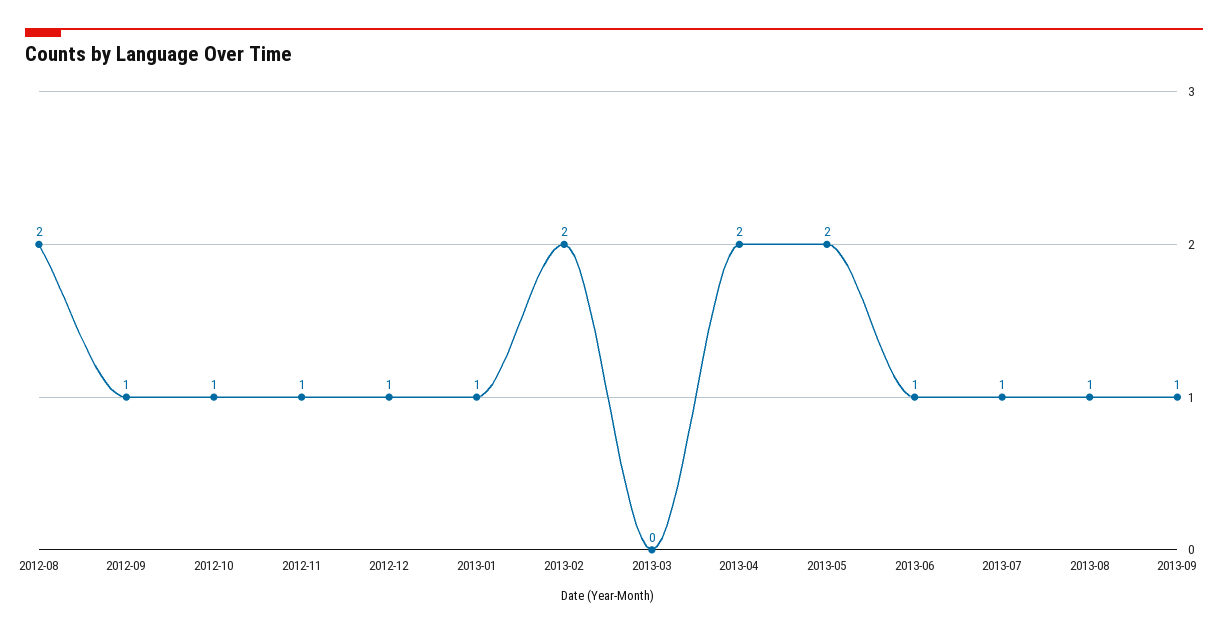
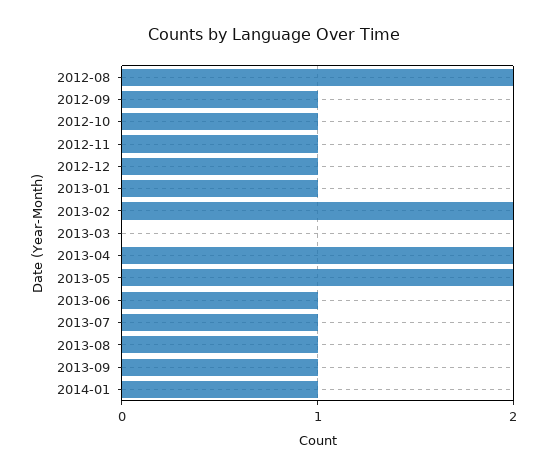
2014-01: none -> 1

